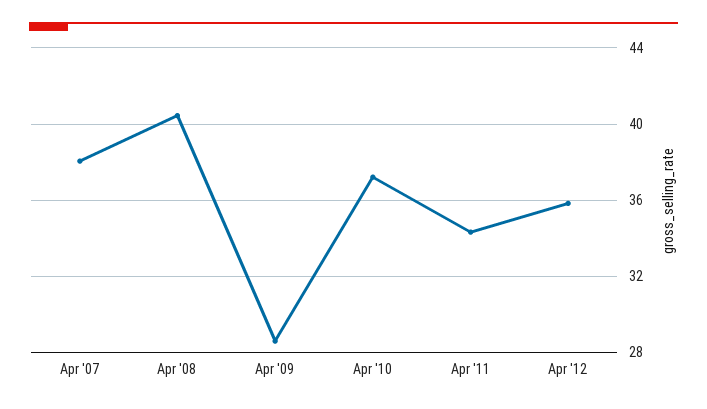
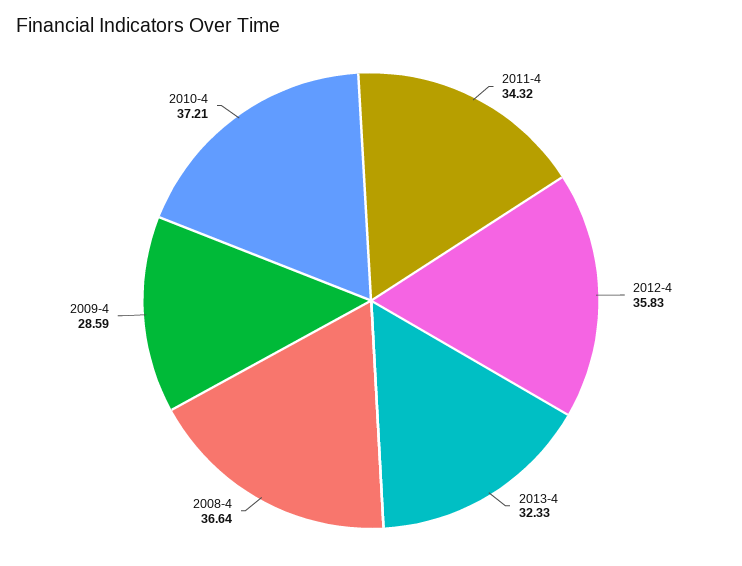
Apr '07: 38 -> none
Apr '08: 40.5 -> 36.64
2013-4: none -> 32.33

